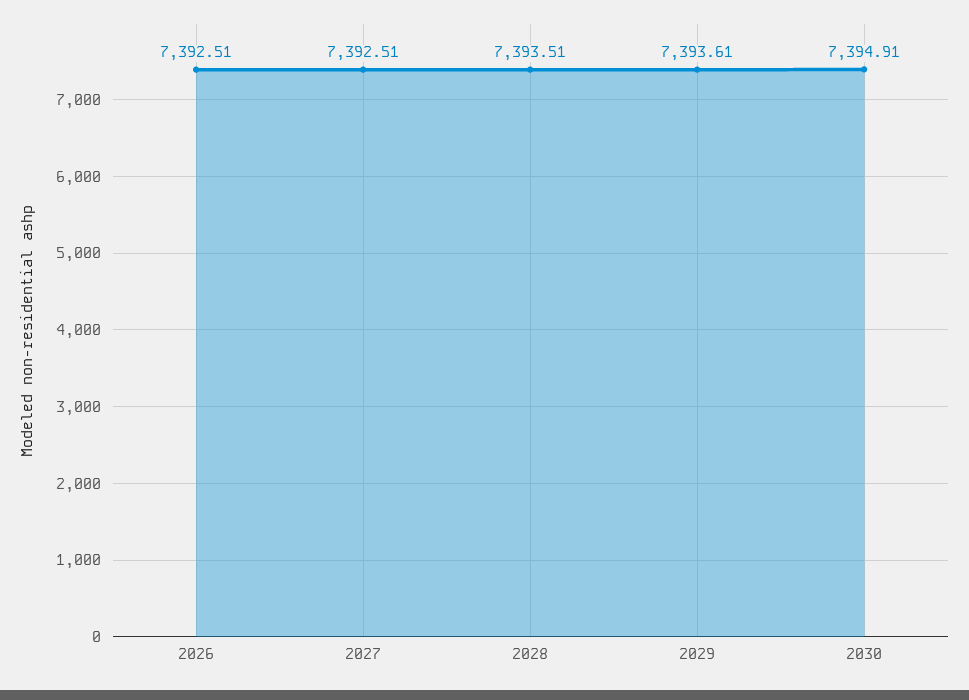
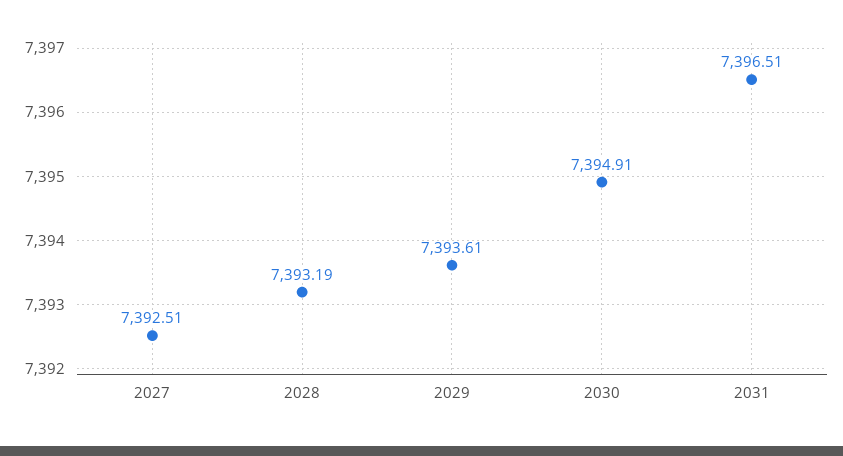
2026: 7392.51 -> none
2028: 7393.51 -> 7393.19
2031: none -> 7396.51

